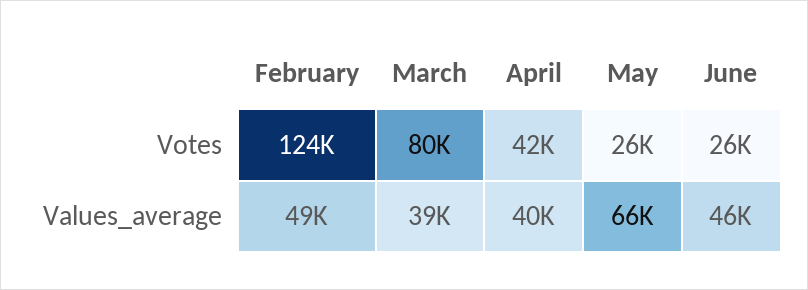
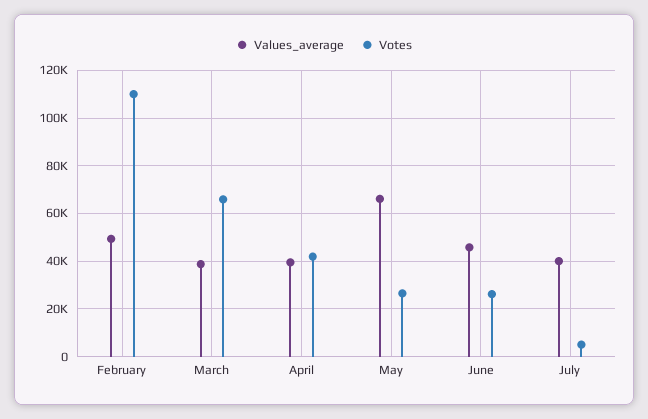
Votes, February: 124000 -> 110000
Votes, March: 80000 -> 65000
Values_average, July: none -> 40000
Votes, July: none -> 5000

